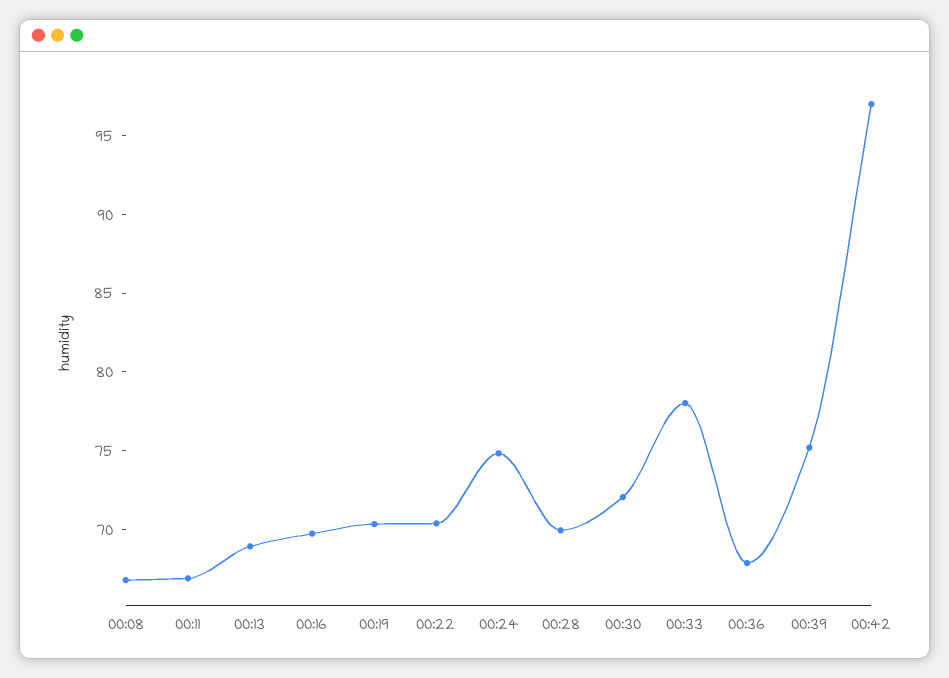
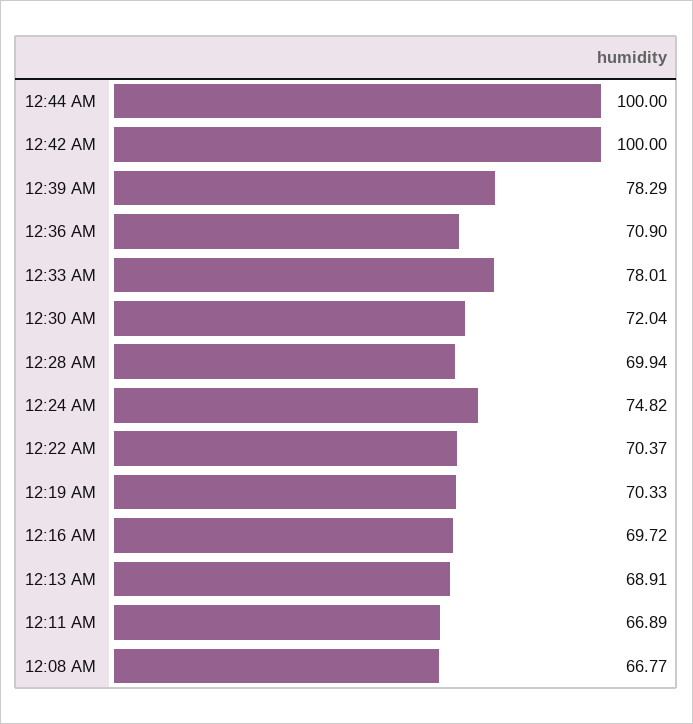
00:36: 68 -> 70.9
00:39: 75 -> 78.29
00:42: 97 -> 100
12:44 AM: none -> 100

